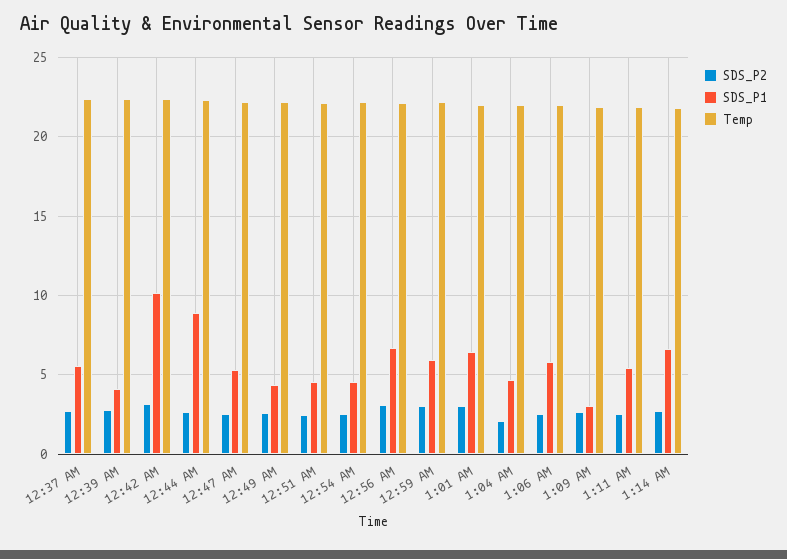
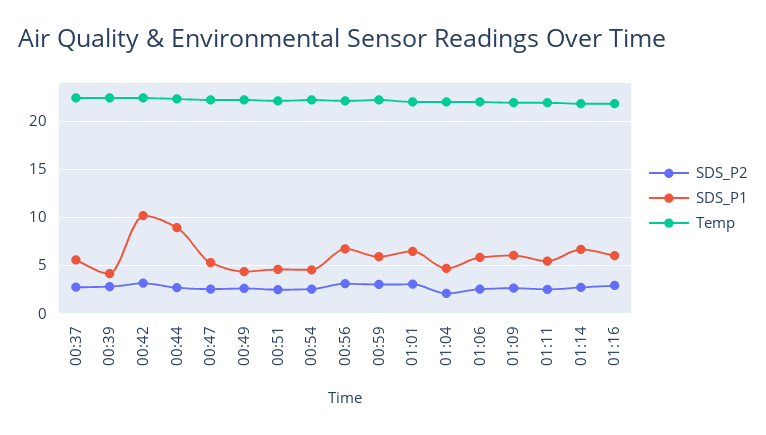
SDS_P1, 1:09 AM: 3 -> 6
SDS_P2, 01:16: none -> 3
SDS_P1, 01:16: none -> 6
Temp, 01:16: none -> 22

